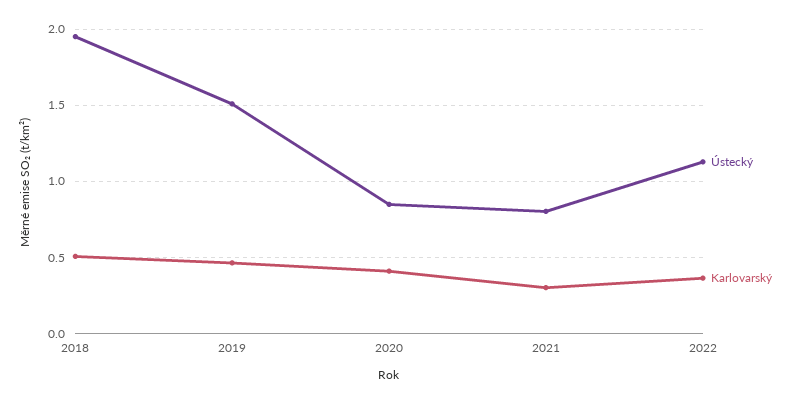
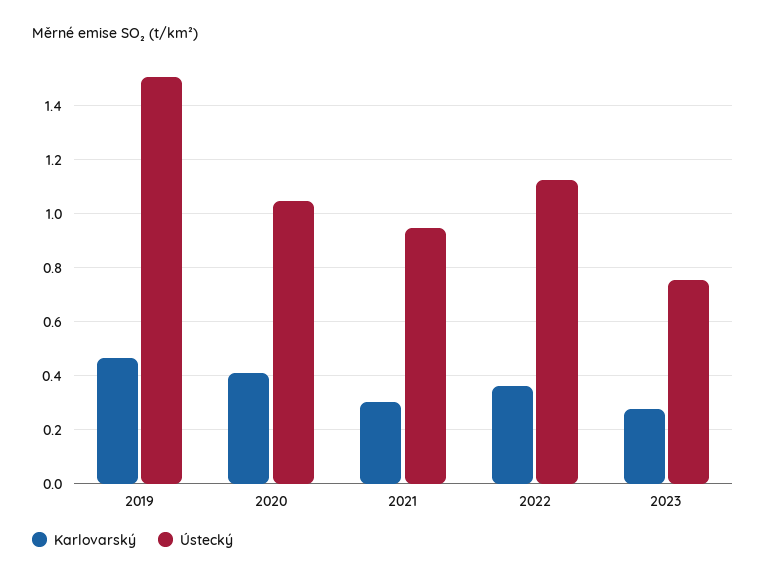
Ústecký, 2018: 1.95 -> none
Karlovarský, 2018: 0.5 -> none
Ústecký, 2020: 0.85 -> 1.05
Ústecký, 2021: 0.8 -> 0.95
Karlovarský, 2023: none -> 0.275
Ústecký, 2023: none -> 0.75

